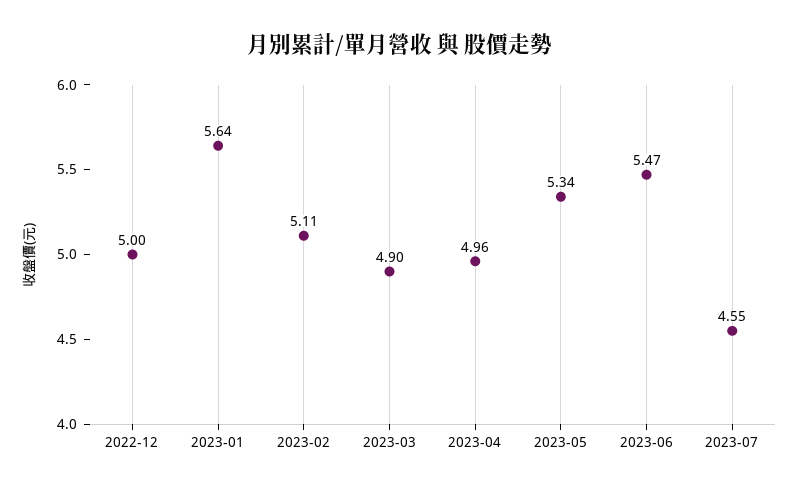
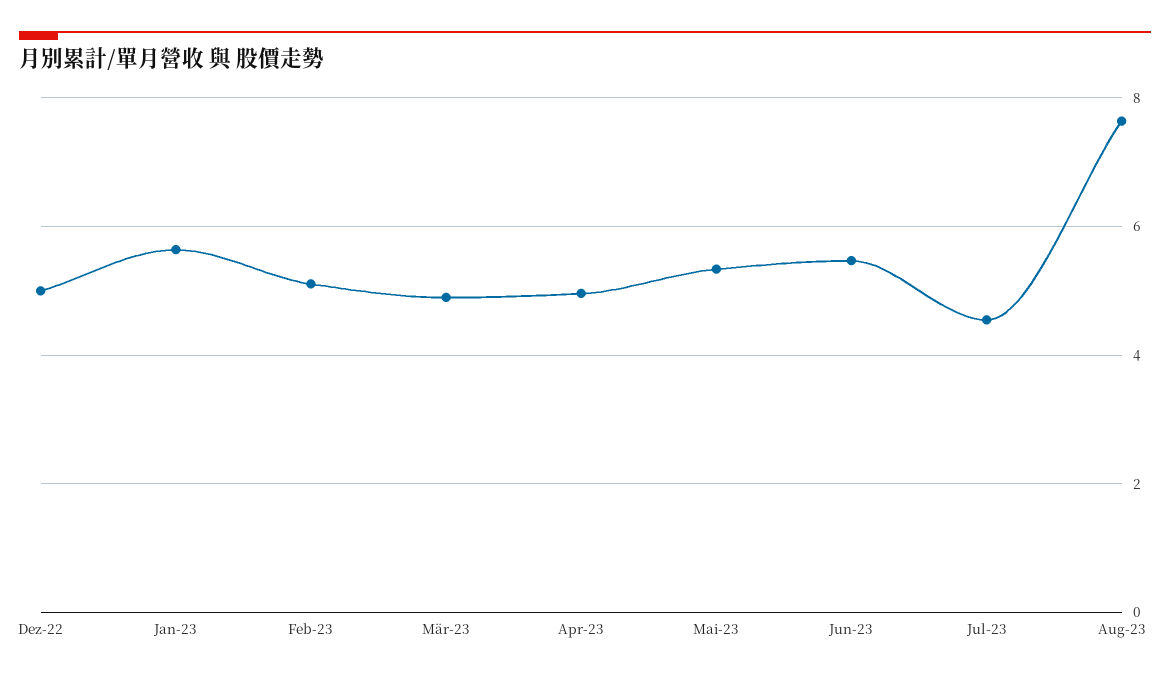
Aug-23: none -> 7.6

